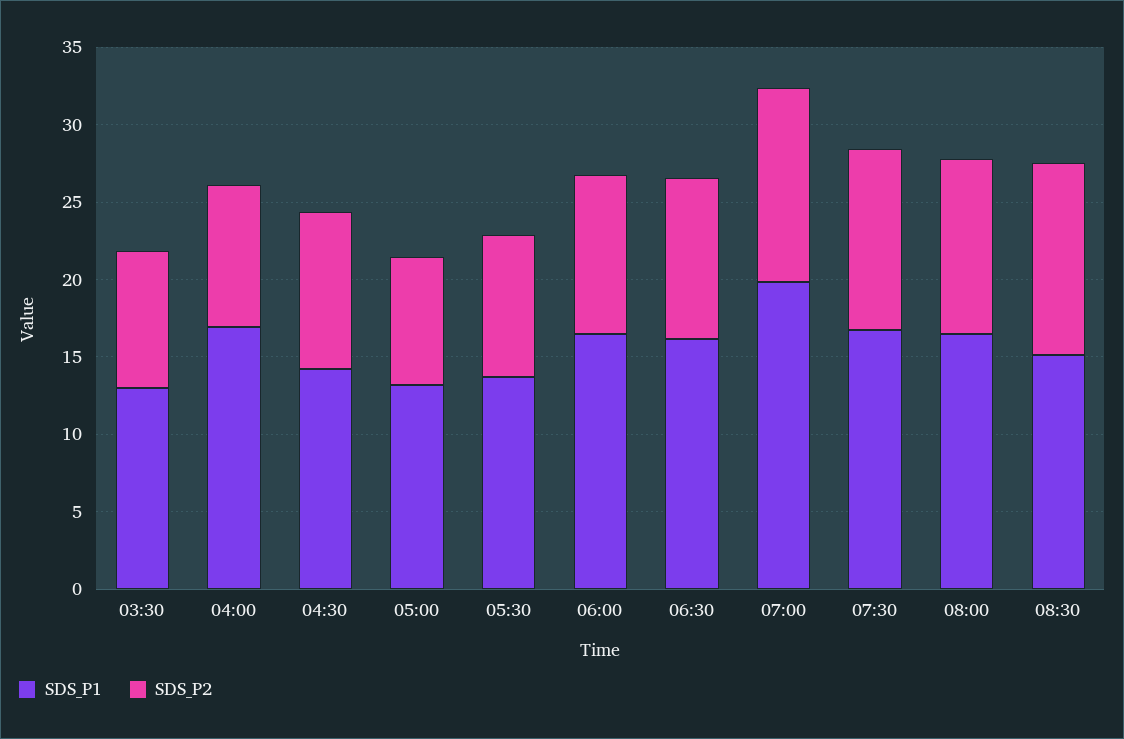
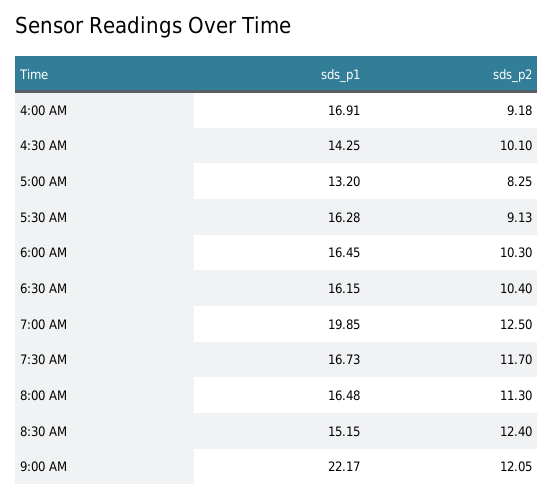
SDS_P1, 03:30: 13 -> none
SDS_P2, 03:30: 9 -> none
SDS_P1, 05:30: 14 -> 16.28
SDS_P1, 9:00 AM: none -> 22.17
SDS_P2, 9:00 AM: none -> 12.05

